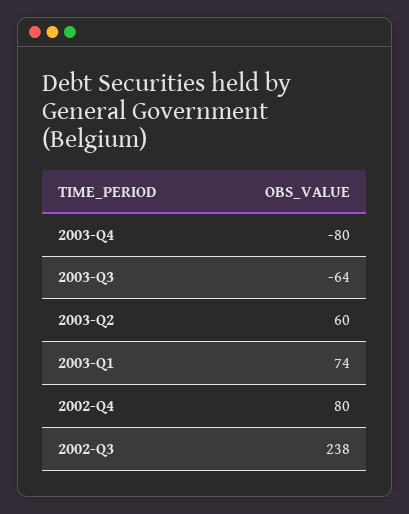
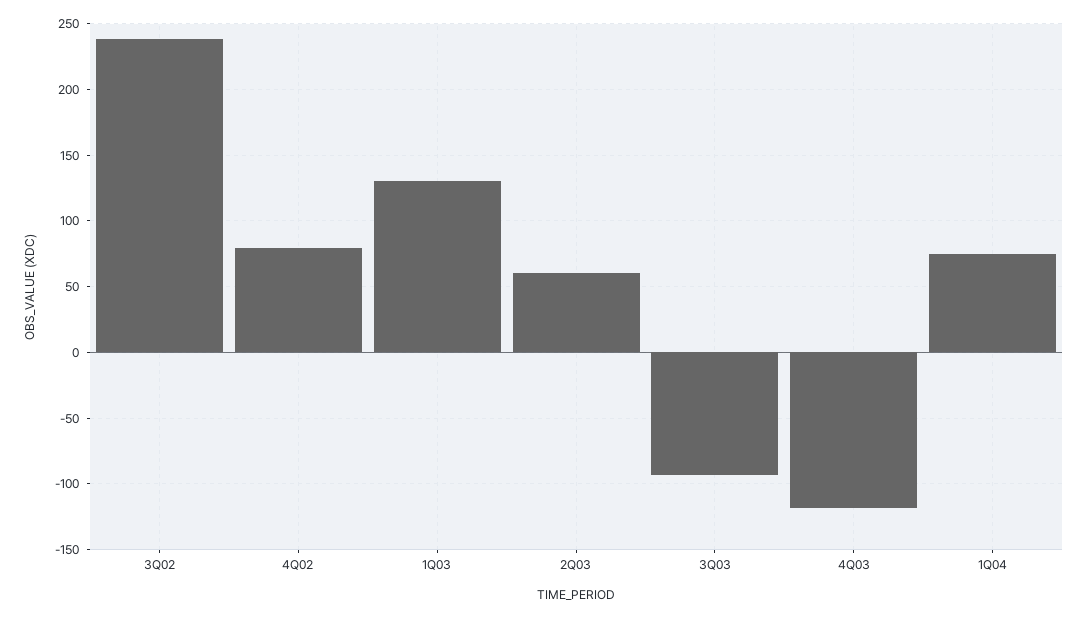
2003-Q4: -80 -> -120
2003-Q3: -64 -> -95
2003-Q1: 74 -> 130
1Q04: none -> 75

